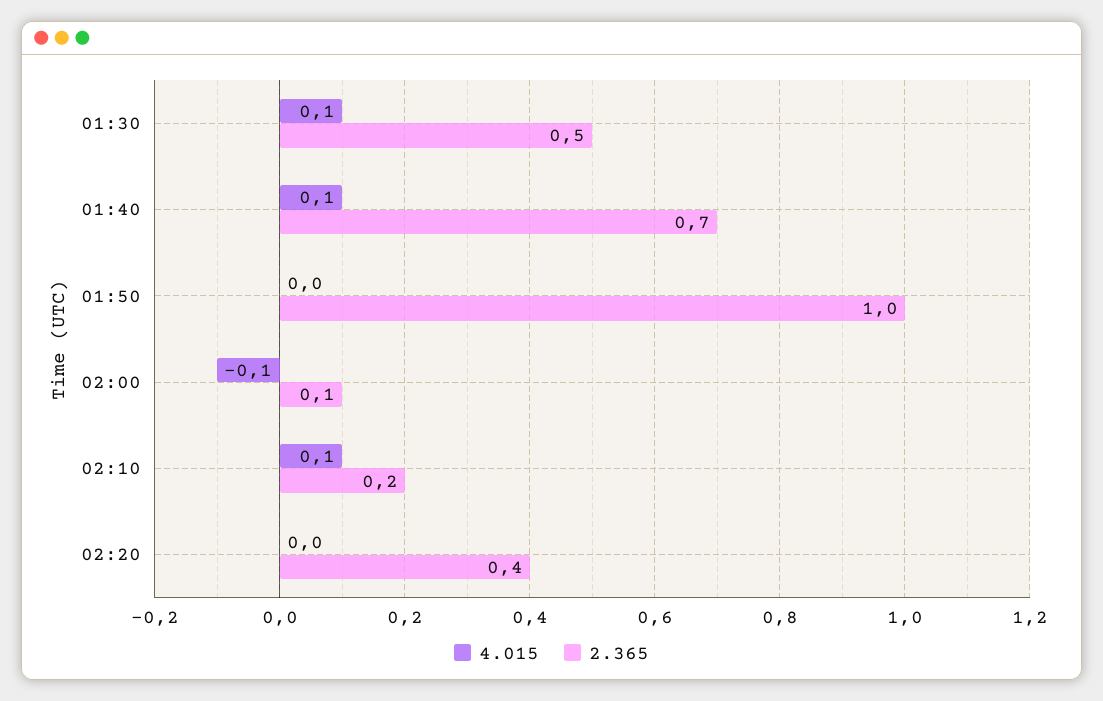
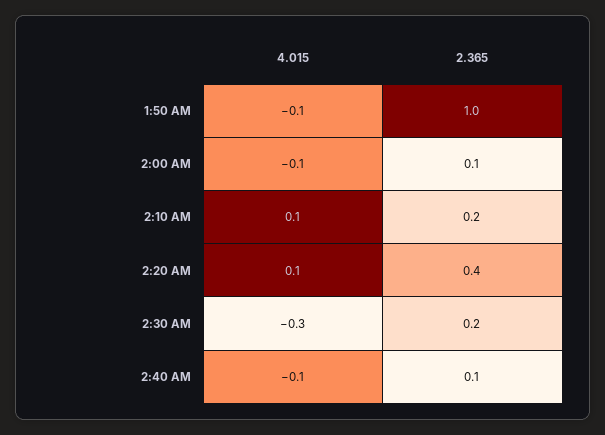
4.015, 01:30: 0.1 -> none
2.365, 01:30: 0.5 -> none
4.015, 01:40: 0.1 -> none
2.365, 01:40: 0.7 -> none
4.015, 01:50: 0 -> -0.1
4.015, 02:20: 0 -> 0.1
4.015, 2:30 AM: none -> -0.3
2.365, 2:30 AM: none -> 0.2
4.015, 2:40 AM: none -> -0.1
2.365, 2:40 AM: none -> 0.1

